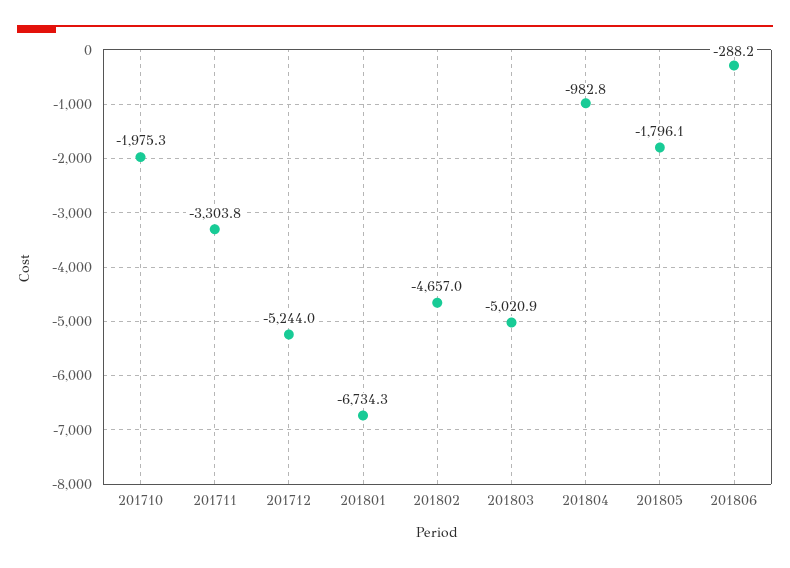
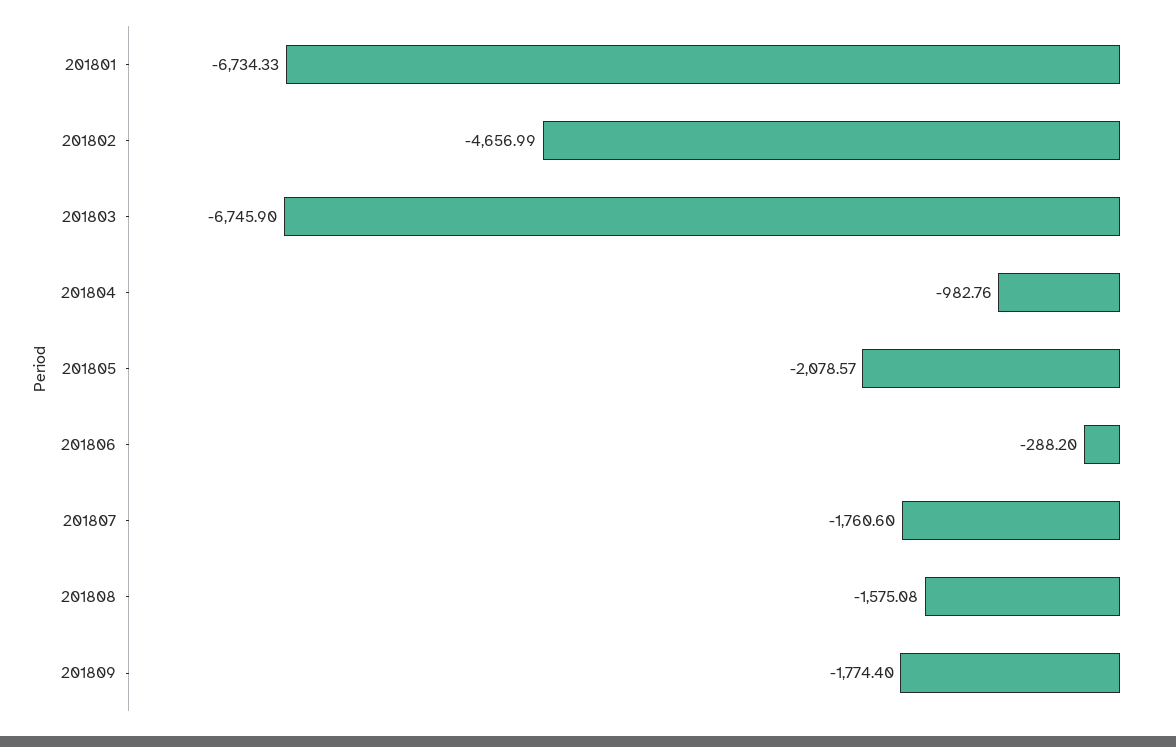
201710: -1975.3 -> none
201711: -3303.8 -> none
201712: -5244 -> none
201803: -5020.9 -> -6745.9
201805: -1796.1 -> -2078.57
201807: none -> -1760.6
201808: none -> -1575.08
201809: none -> -1774.4

